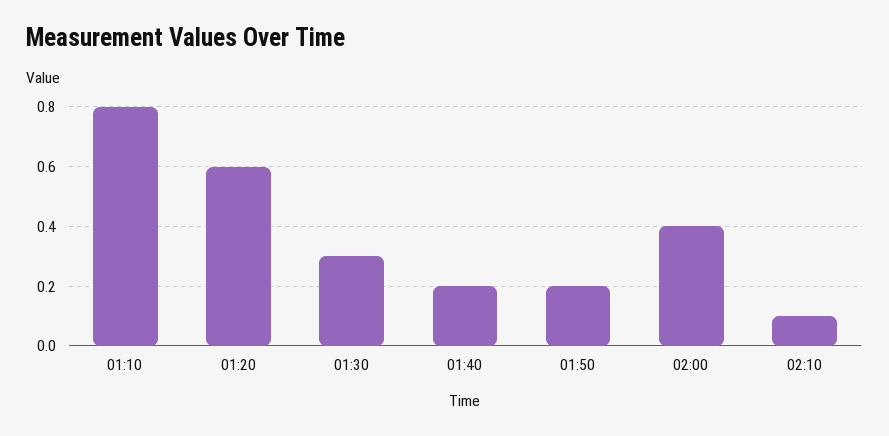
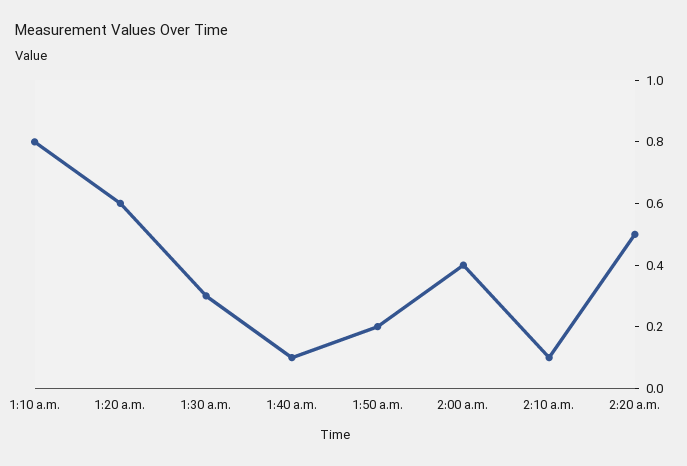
01:40: 0.2 -> 0.1
2:20 a.m.: none -> 0.5

